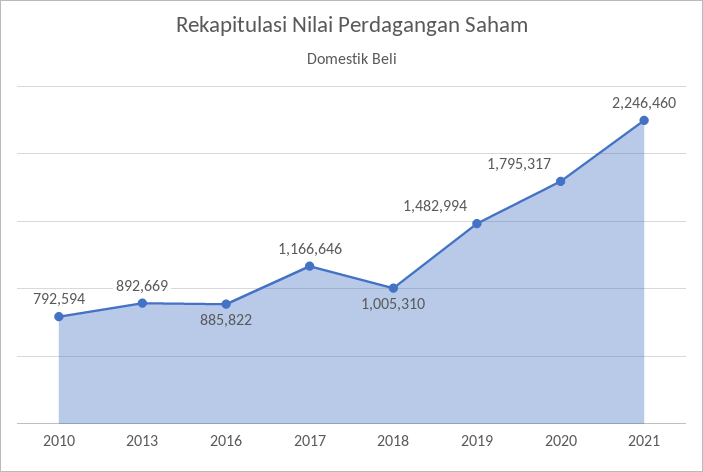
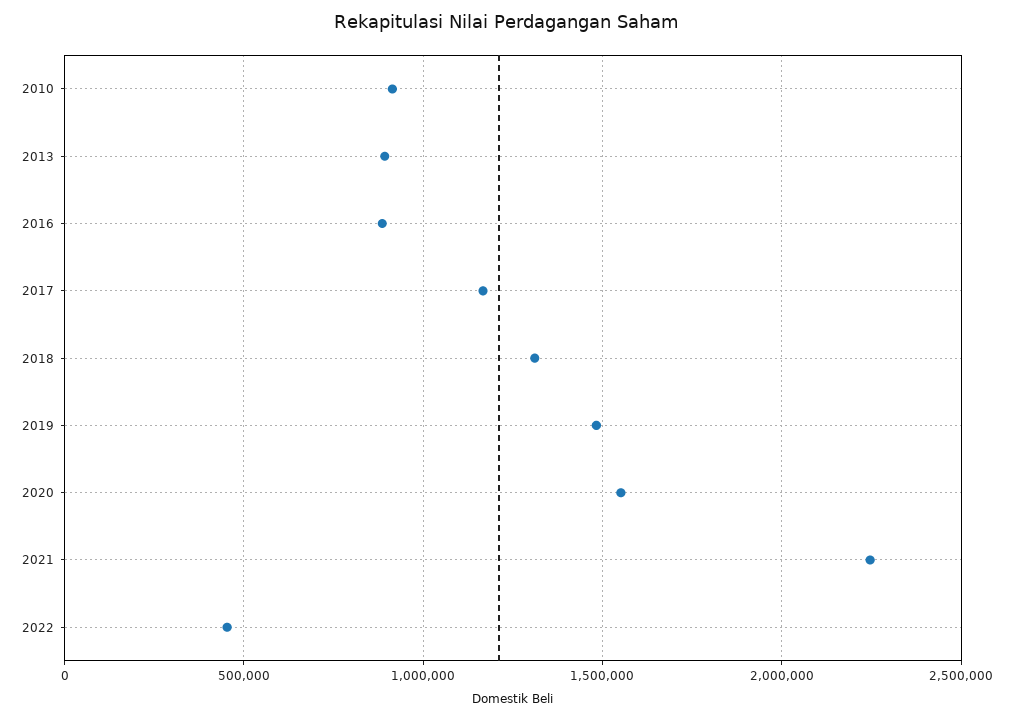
2010: 792594 -> 900000
2018: 1005310 -> 1300000
2020: 1795317 -> 1550000
2022: none -> 450000

